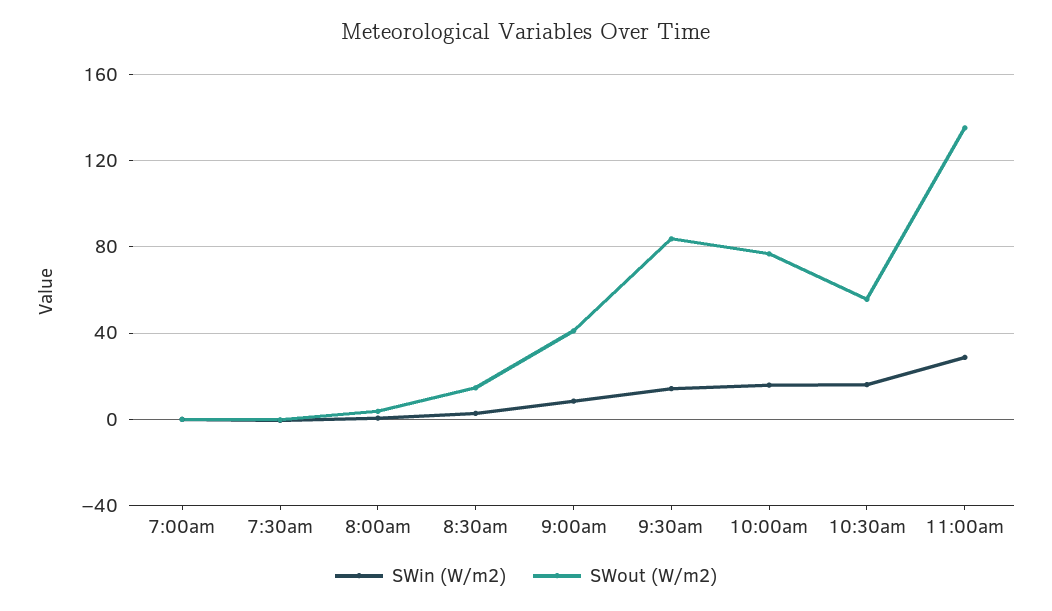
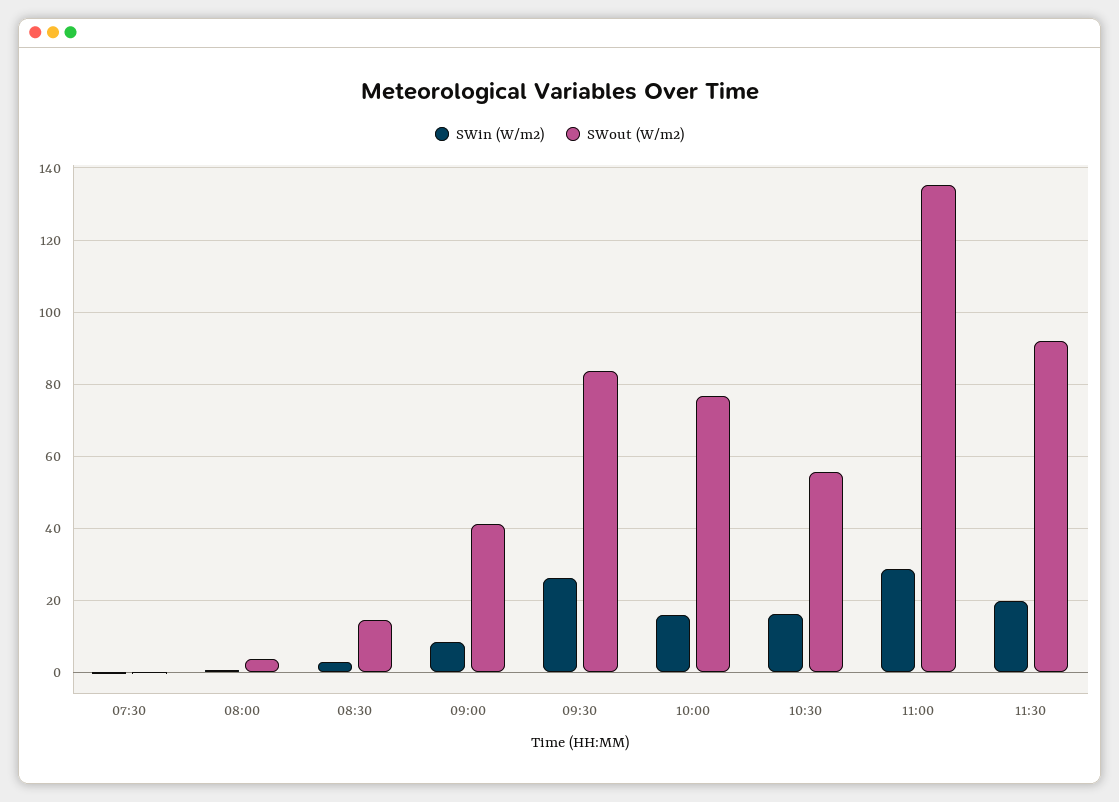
SWin (W/m2), 7:00am: 0 -> none
SWout (W/m2), 7:00am: 0 -> none
SWin (W/m2), 9:30am: 15 -> 26
SWin (W/m2), 11:30: none -> 20
SWout (W/m2), 11:30: none -> 92

